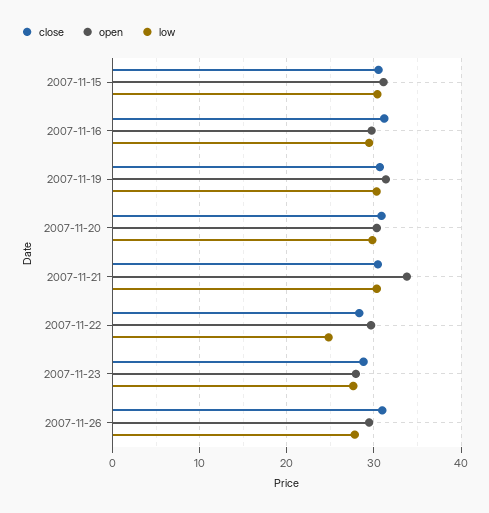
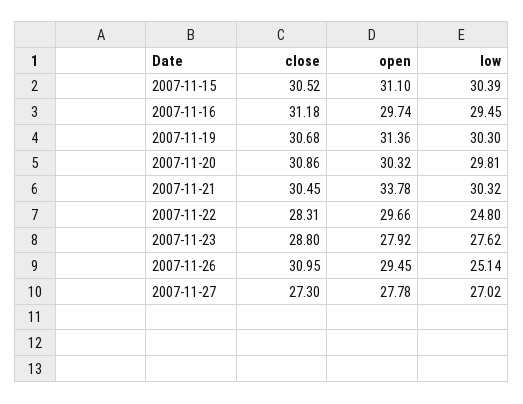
low, 2007-11-26: 28 -> 25.14
close, 2007-11-27: none -> 27.3
open, 2007-11-27: none -> 27.78
low, 2007-11-27: none -> 27.02

